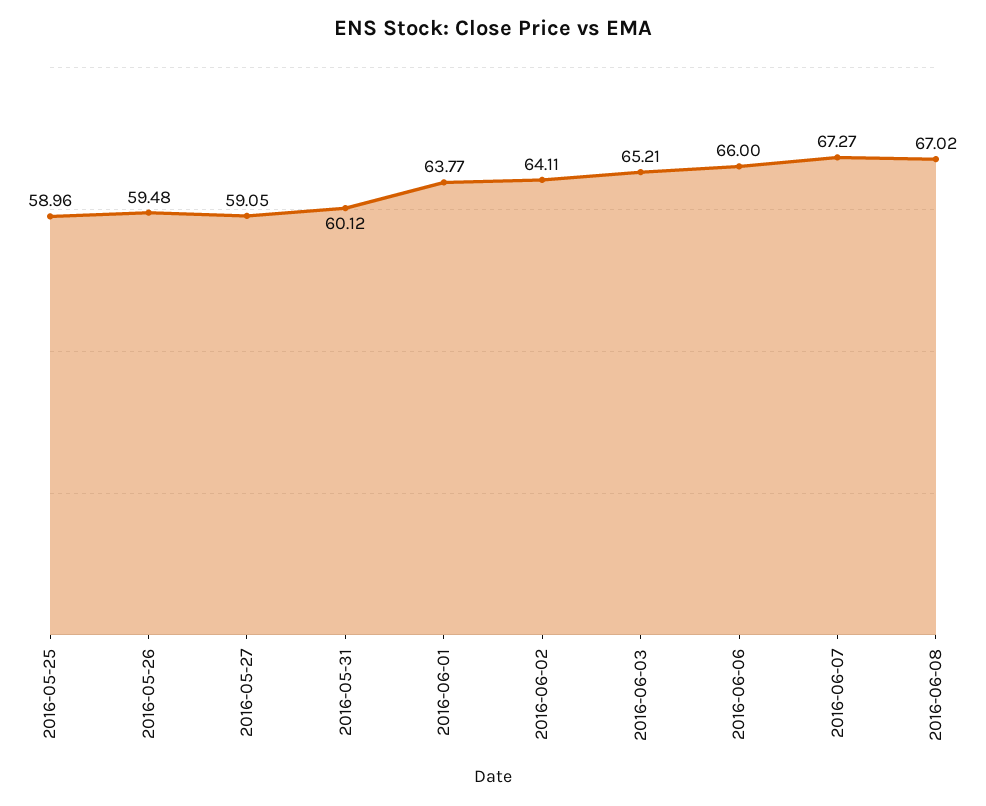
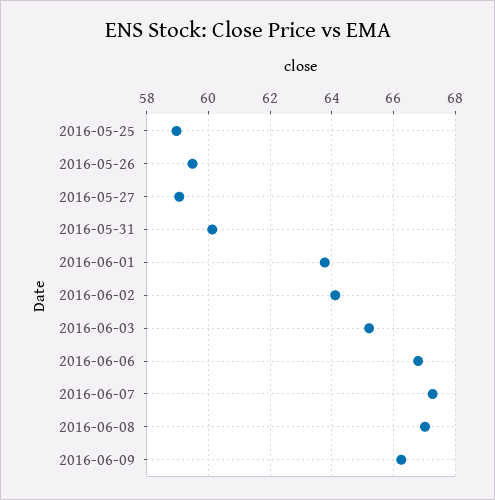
2016-06-06: 66 -> 66.8
2016-06-09: none -> 66.2

